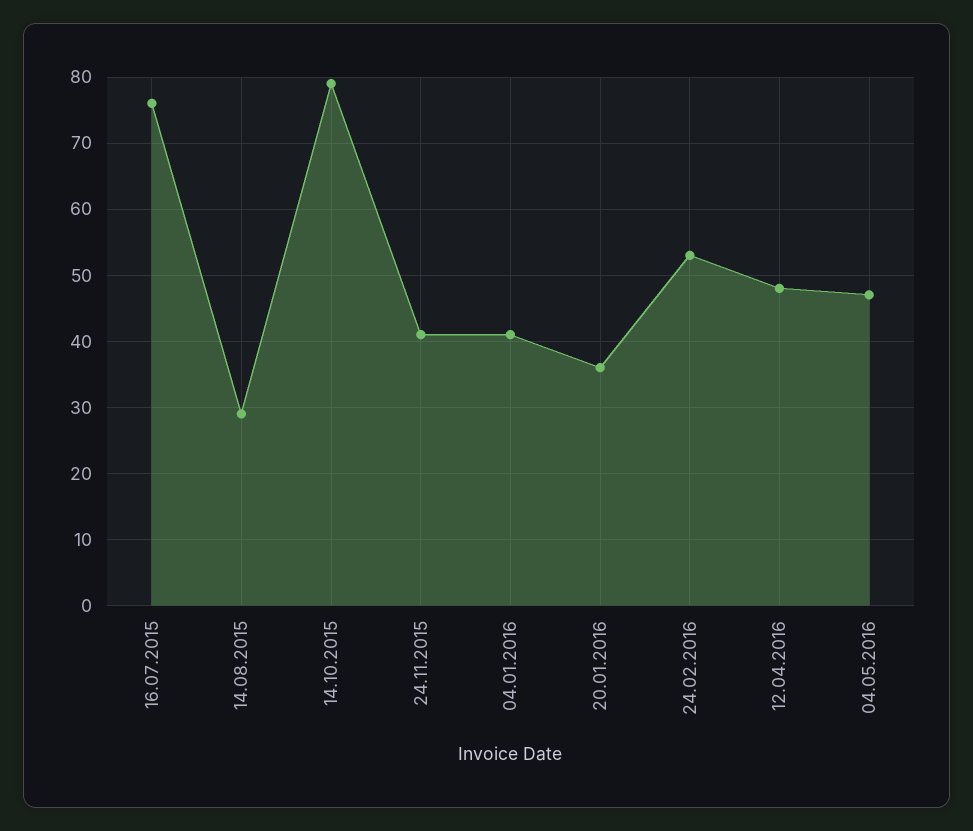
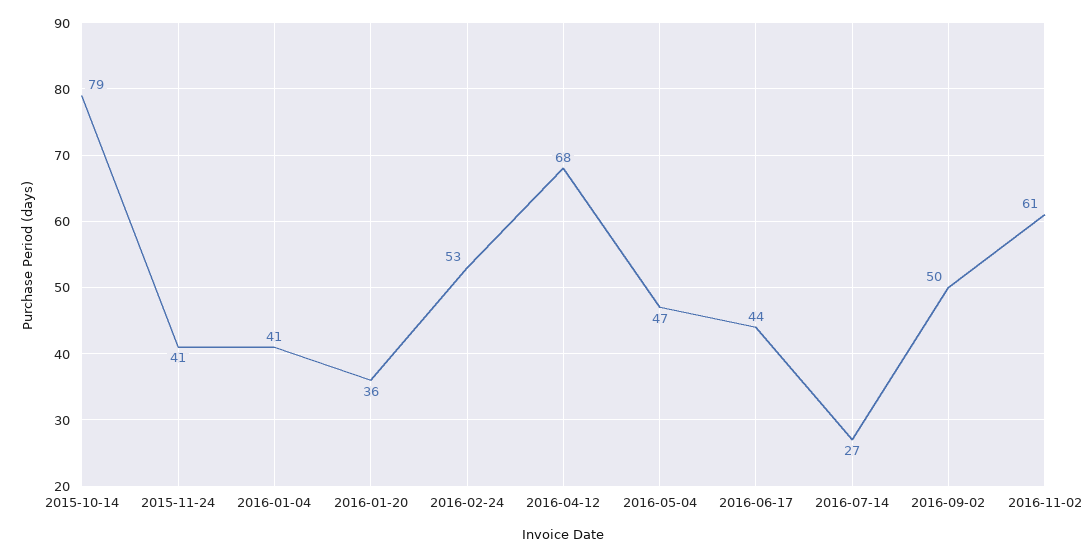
16.07.2015: 76 -> none
14.08.2015: 29 -> none
12.04.2016: 48 -> 68
2016-06-17: none -> 44
2016-07-14: none -> 27
2016-09-02: none -> 50
2016-11-02: none -> 61

